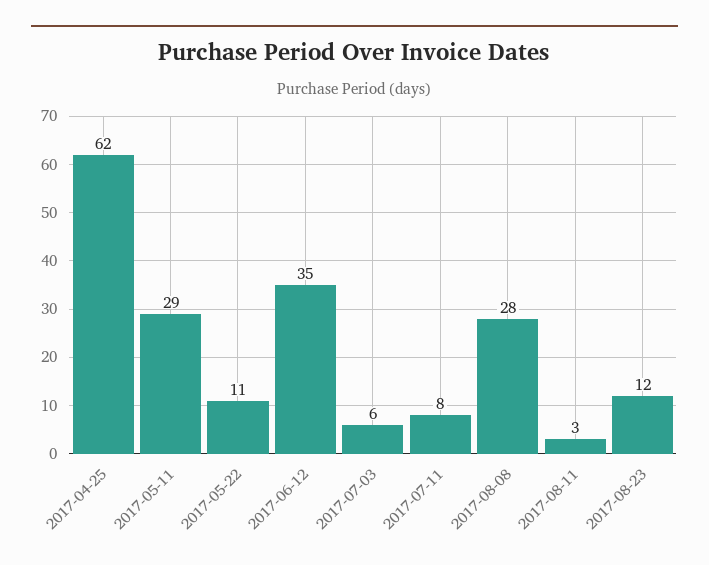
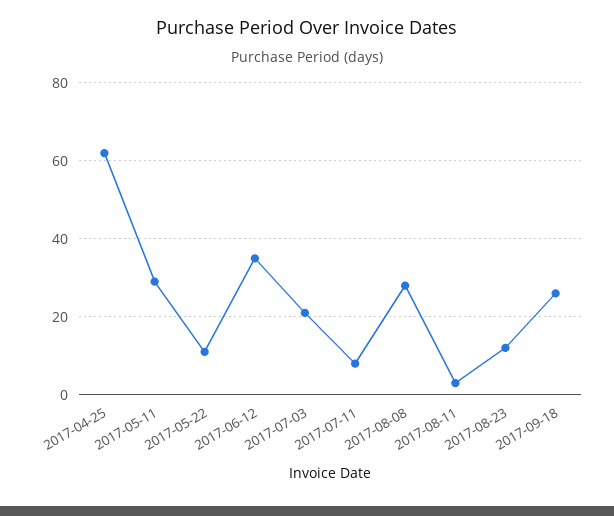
2017-07-03: 6 -> 20
2017-09-18: none -> 25

